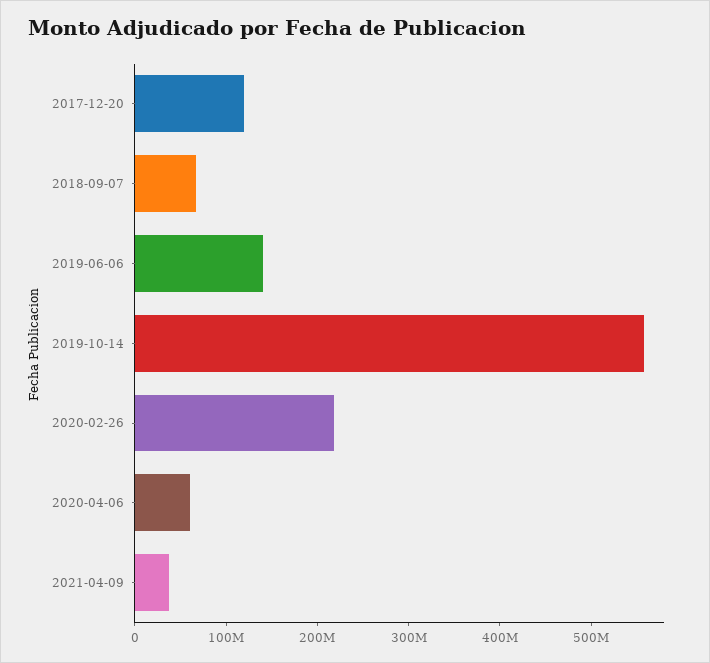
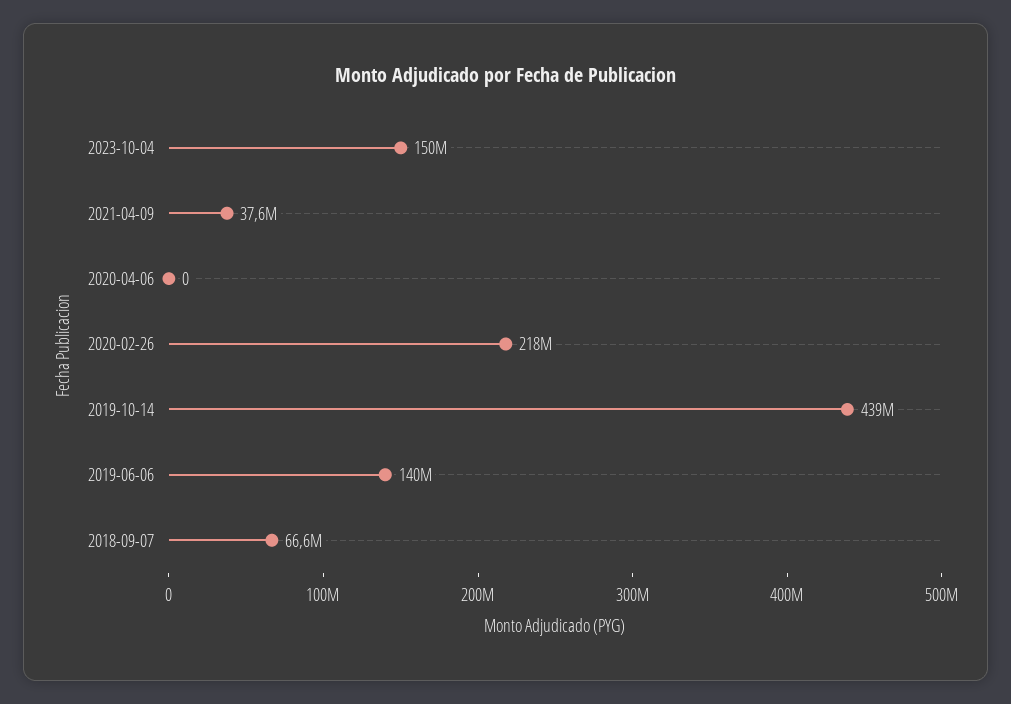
2017-12-20: 120000000 -> none
2019-10-14: 560000000 -> 439000000
2020-04-06: 60000000 -> 0
2023-10-04: none -> 150000000

